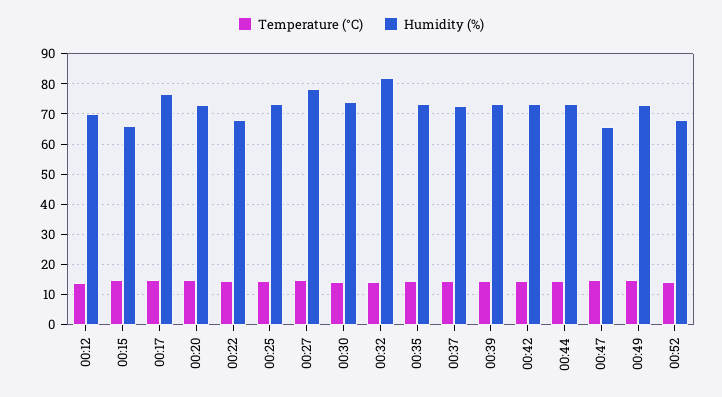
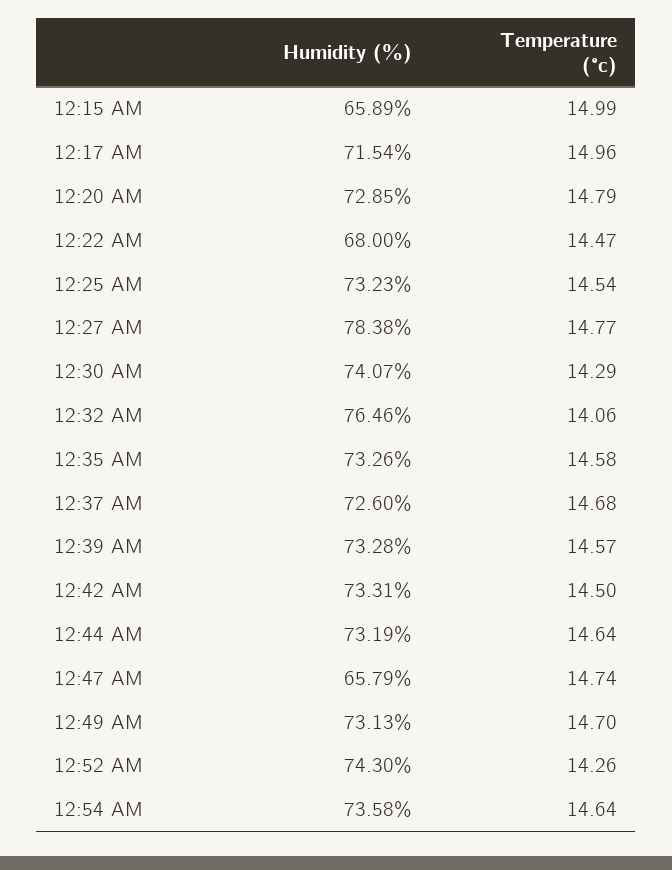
Temperature (°C), 00:12: 14 -> none
Humidity (%), 00:12: 70 -> none
Humidity (%), 00:17: 76 -> 71.54
Humidity (%), 00:32: 82 -> 76.46
Humidity (%), 00:52: 68 -> 74.3
Humidity (%), 12:54 AM: none -> 73.58
Temperature (°C), 12:54 AM: none -> 14.64

